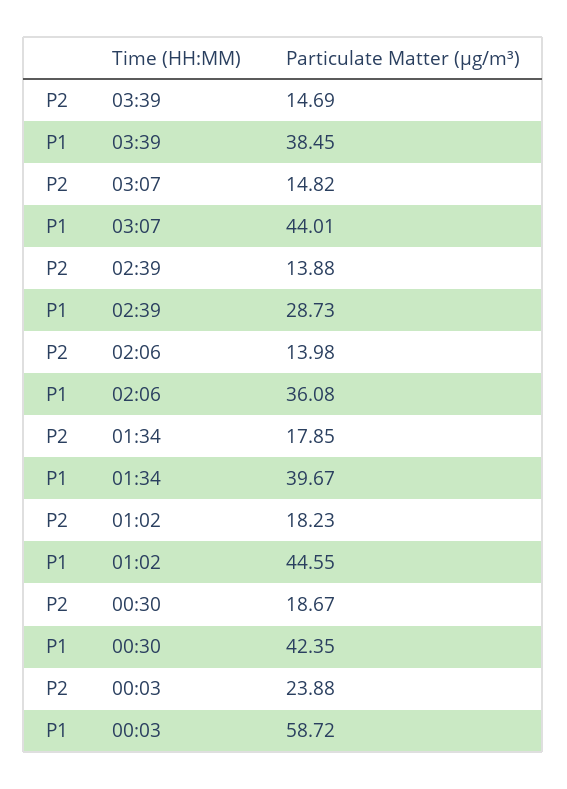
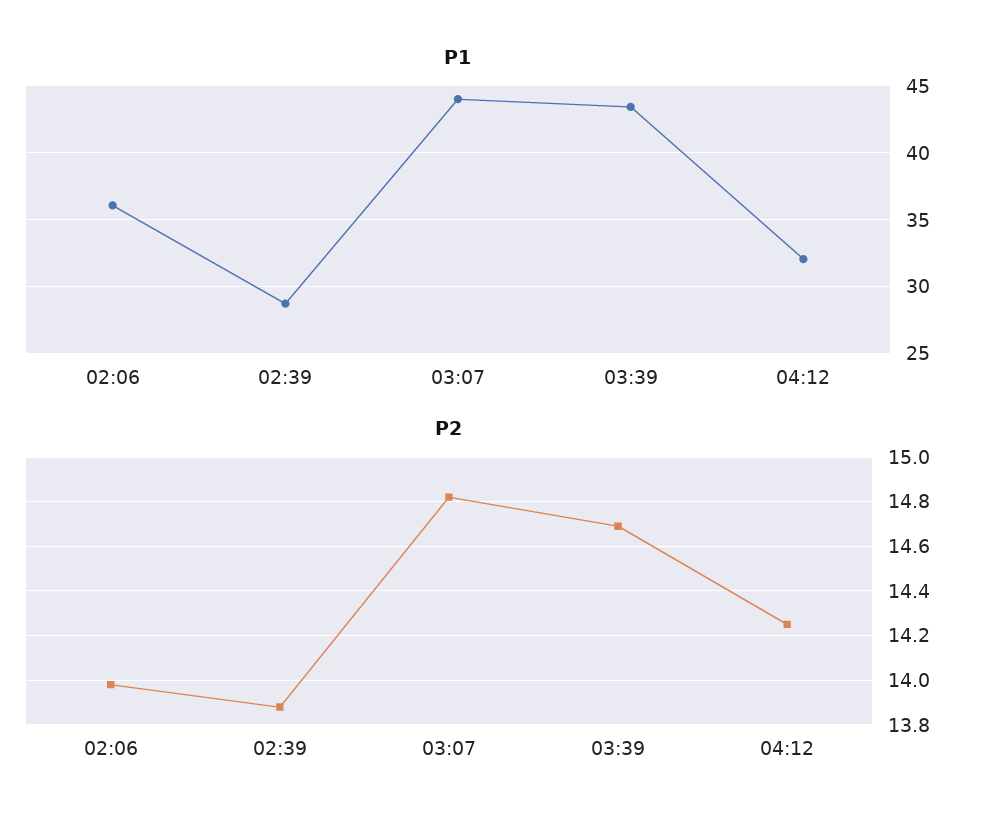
P1, 03:39: 38.45 -> 43.5
P2, 01:34: 17.85 -> none
P1, 01:34: 39.67 -> none
P2, 01:02: 18.23 -> none
P1, 01:02: 44.55 -> none
P2, 00:30: 18.67 -> none
P1, 00:30: 42.35 -> none
P2, 00:03: 23.88 -> none
P1, 00:03: 58.72 -> none
P1, 04:12: none -> 32
P2, 04:12: none -> 14.25

